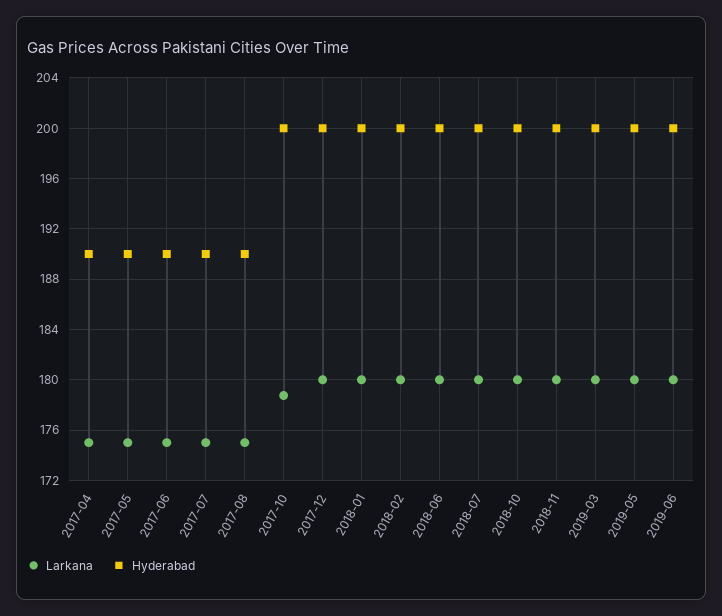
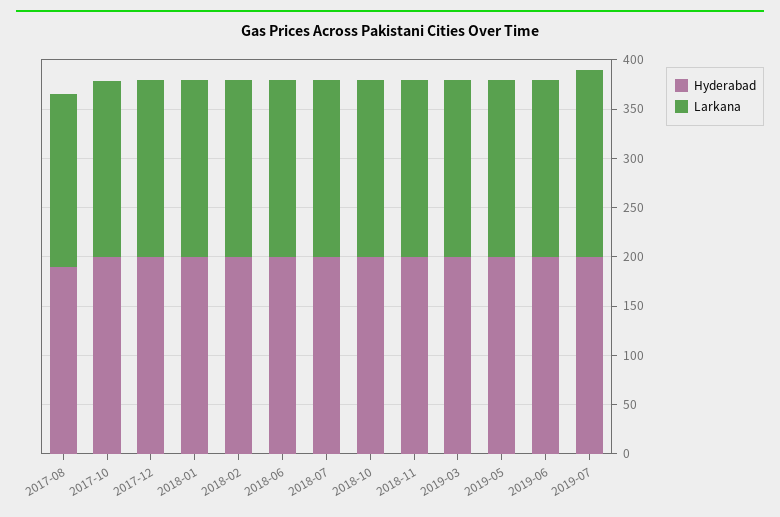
Larkana, 2017-04: 175 -> none
Hyderabad, 2017-04: 190 -> none
Larkana, 2017-05: 175 -> none
Hyderabad, 2017-05: 190 -> none
Larkana, 2017-06: 175 -> none
Hyderabad, 2017-06: 190 -> none
Larkana, 2017-07: 175 -> none
Hyderabad, 2017-07: 190 -> none
Hyderabad, 2019-07: none -> 200
Larkana, 2019-07: none -> 190

